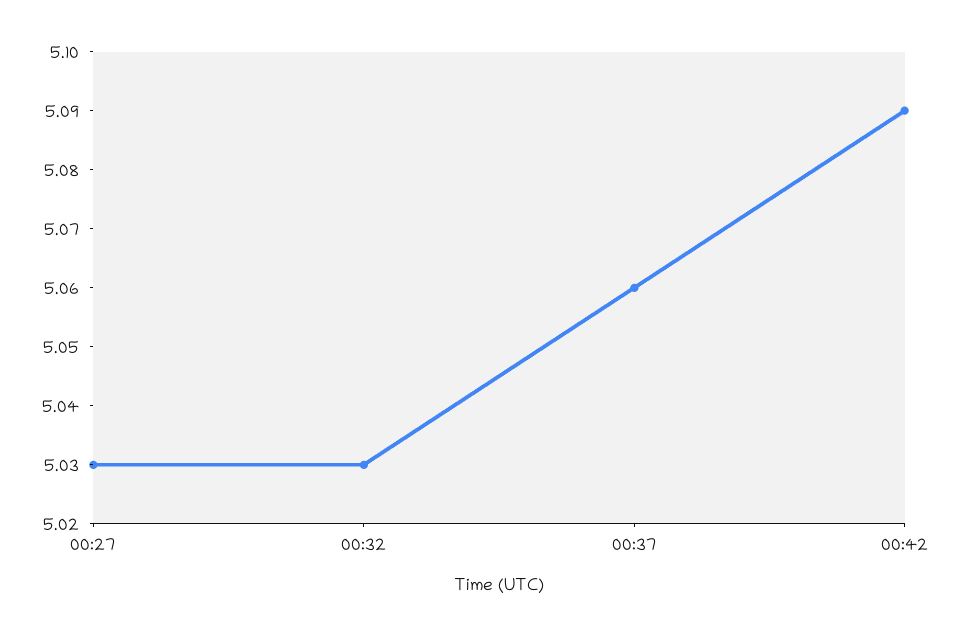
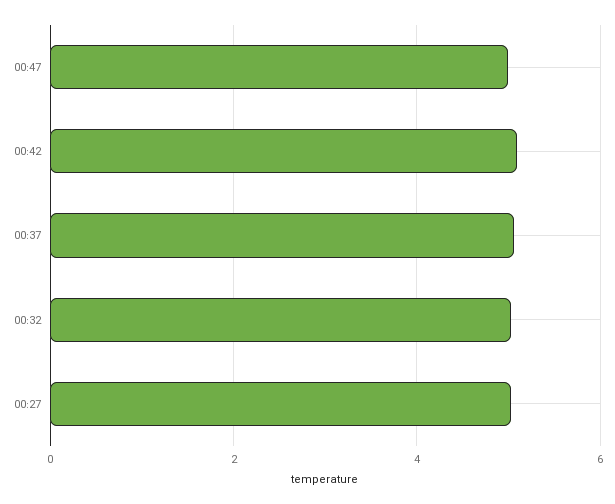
00:47: none -> 5

